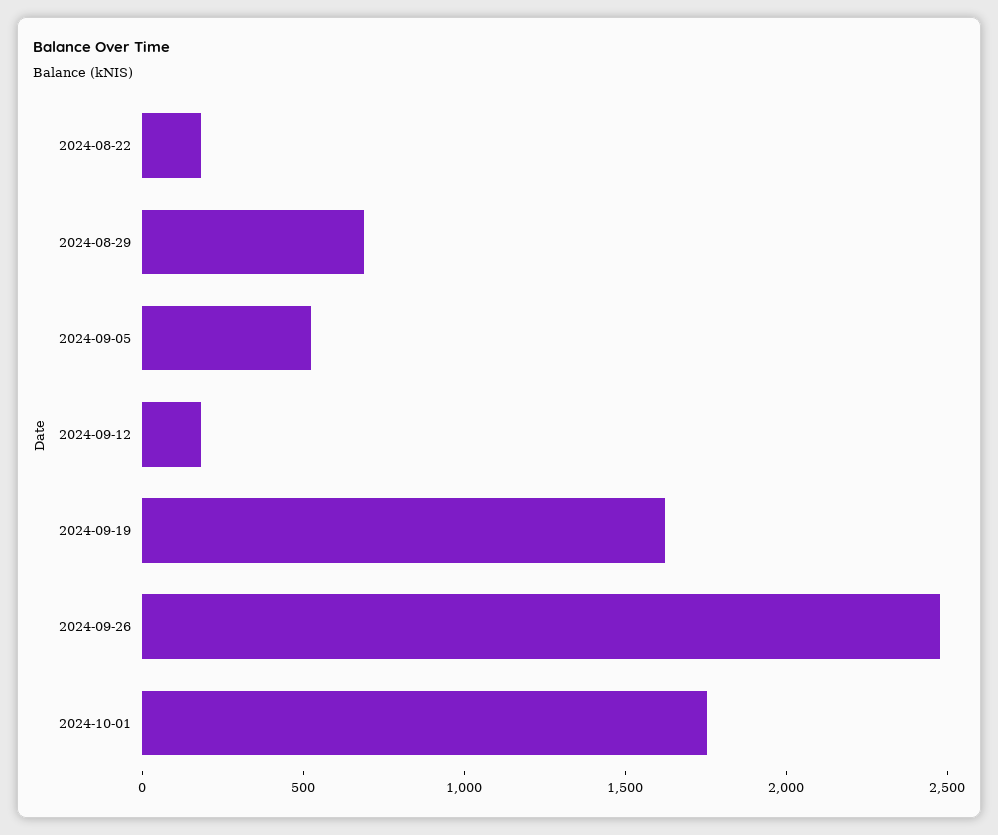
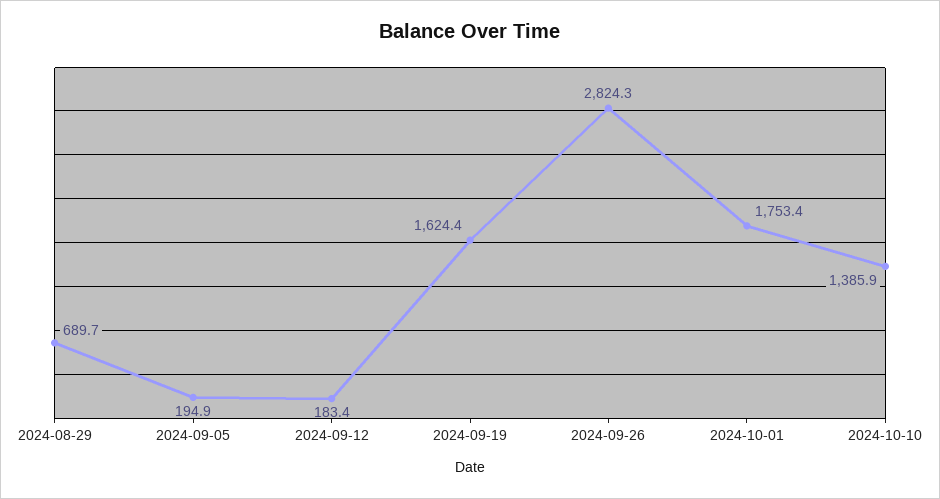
2024-08-22: 200 -> none
2024-09-05: 500 -> 194.9
2024-09-26: 2500 -> 2824.3
2024-10-10: none -> 1385.9

